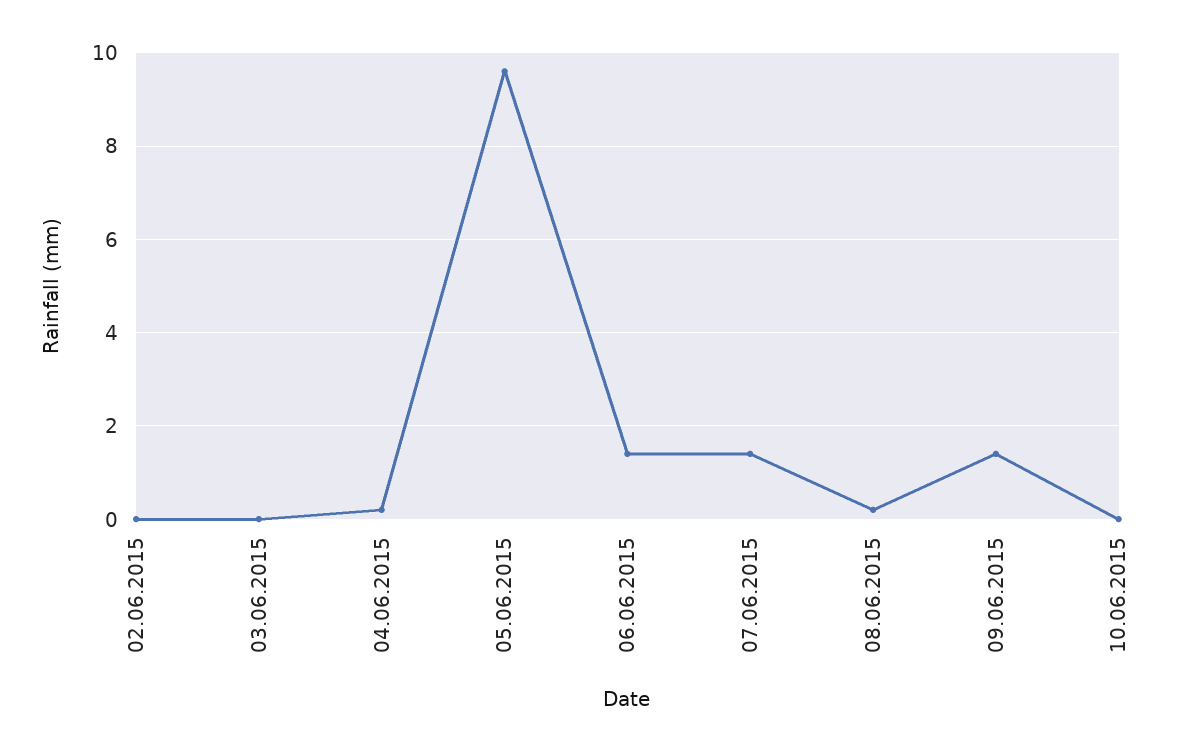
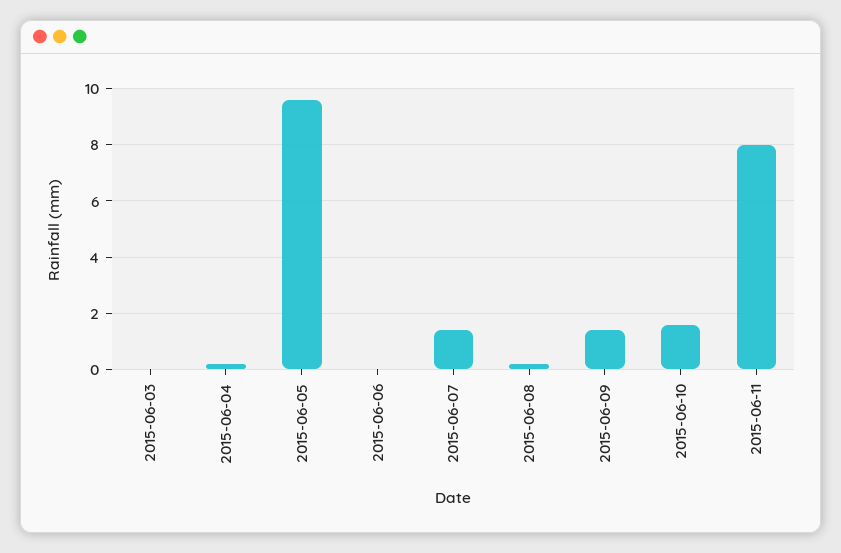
02.06.2015: 0 -> none
06.06.2015: 1.5 -> 0
10.06.2015: 0 -> 1.5
2015-06-11: none -> 8

